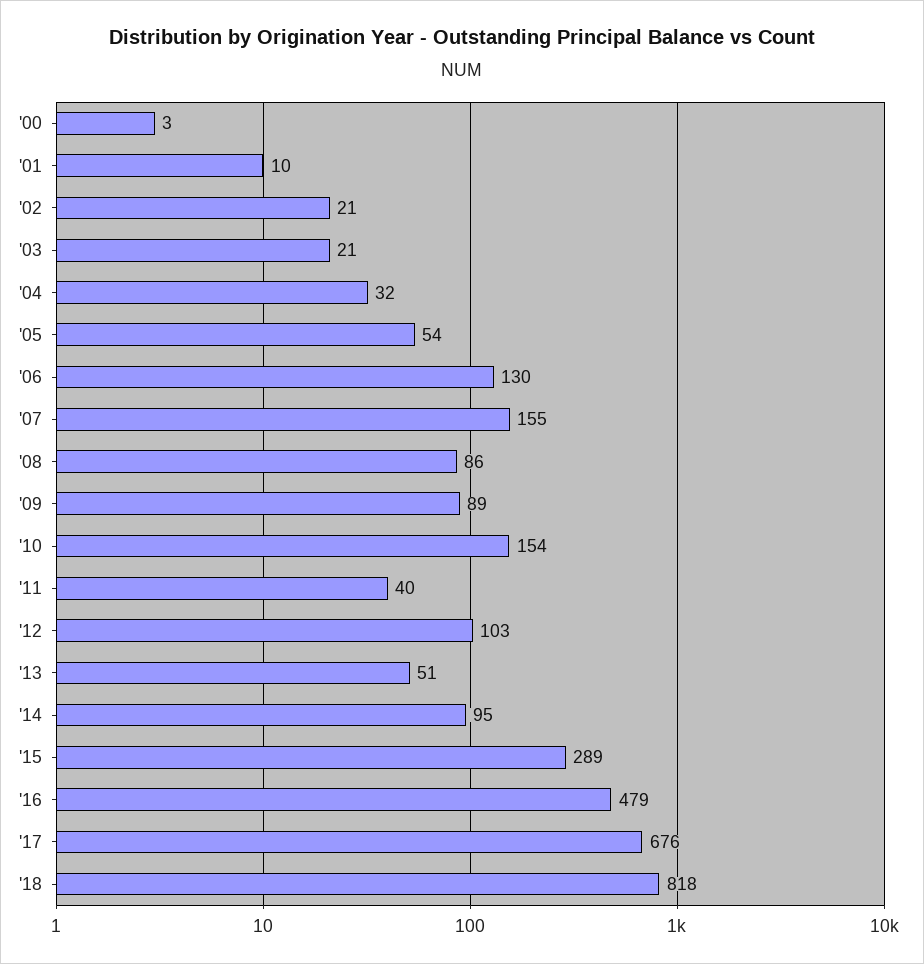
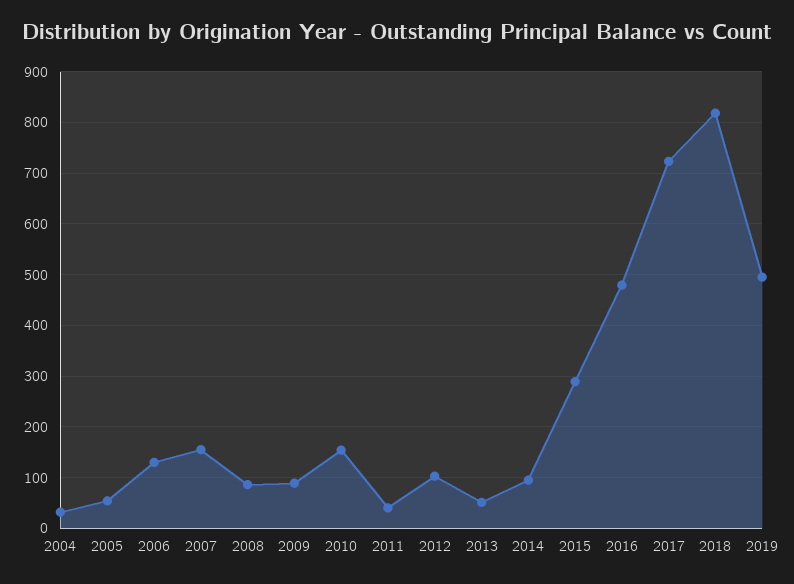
'00: 3 -> none
'01: 10 -> none
'02: 21 -> none
'03: 21 -> none
'17: 676 -> 720
2019: none -> 500

